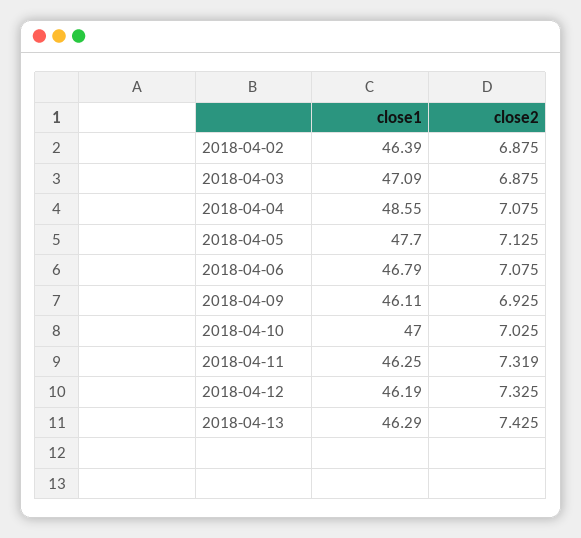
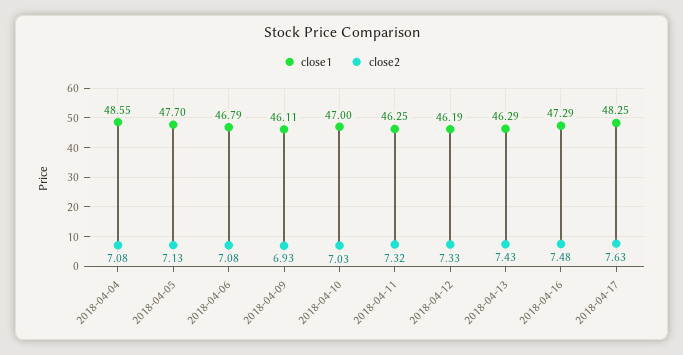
close1, 2018-04-02: 46.39 -> none
close2, 2018-04-02: 6.875 -> none
close1, 2018-04-03: 47.09 -> none
close2, 2018-04-03: 6.875 -> none
close1, 2018-04-16: none -> 47.29
close2, 2018-04-16: none -> 7.48
close1, 2018-04-17: none -> 48.25
close2, 2018-04-17: none -> 7.63

